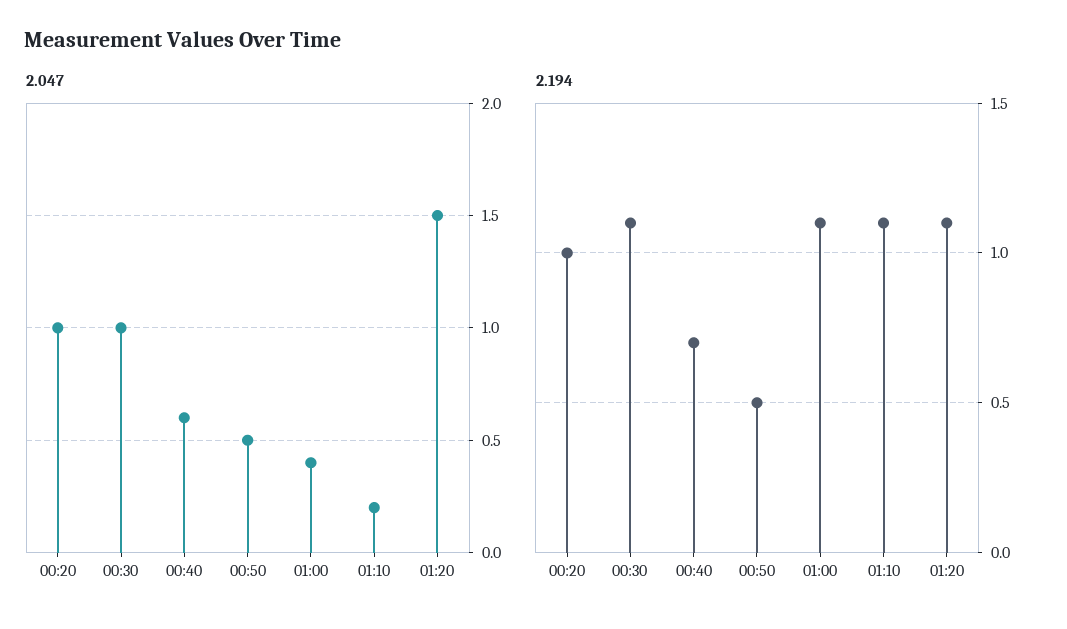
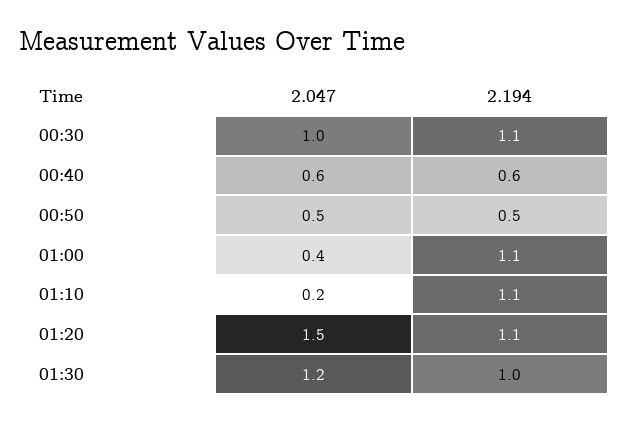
2.047, 00:20: 1 -> none
2.194, 00:20: 1 -> none
2.194, 00:40: 0.7 -> 0.6
2.047, 01:30: none -> 1.2
2.194, 01:30: none -> 1

